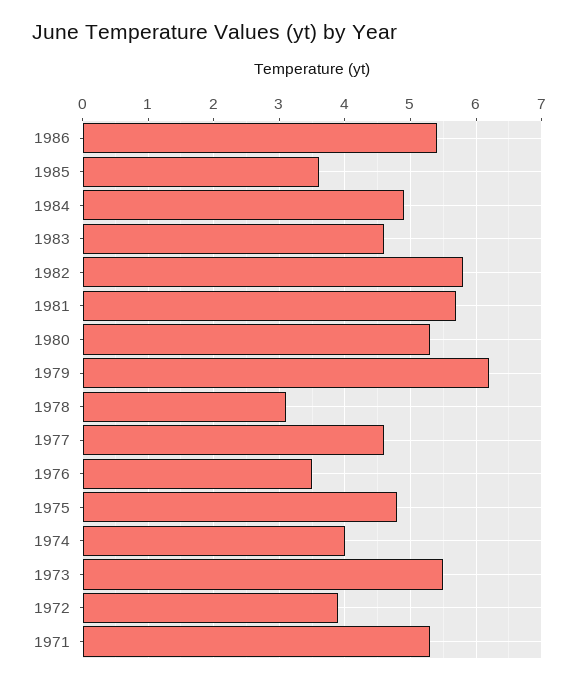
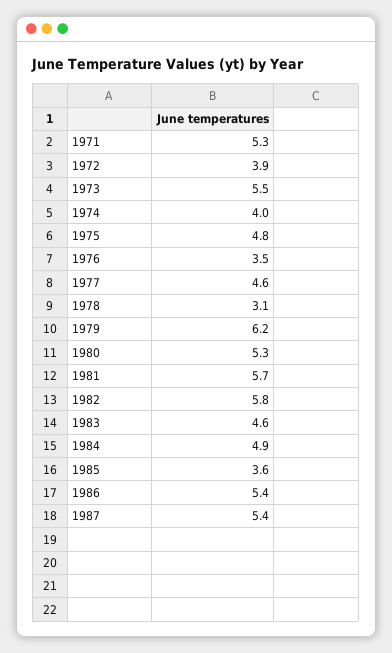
1987: none -> 5.4

